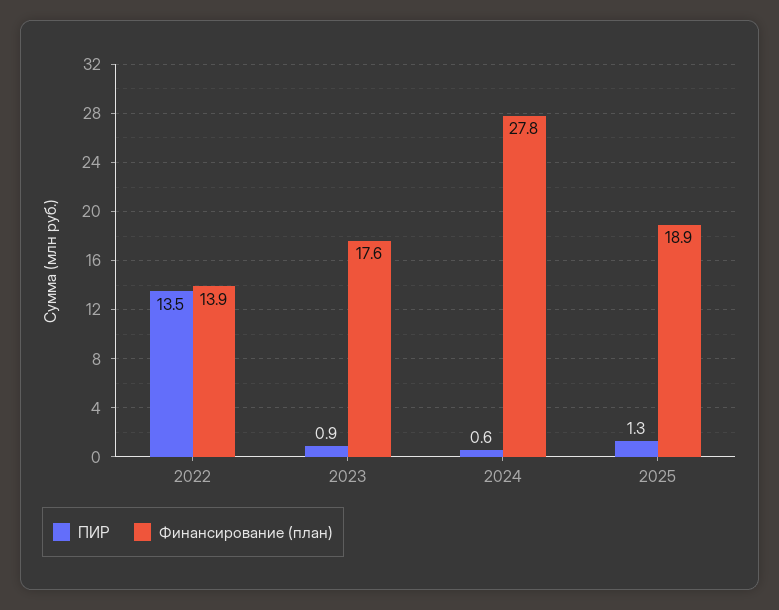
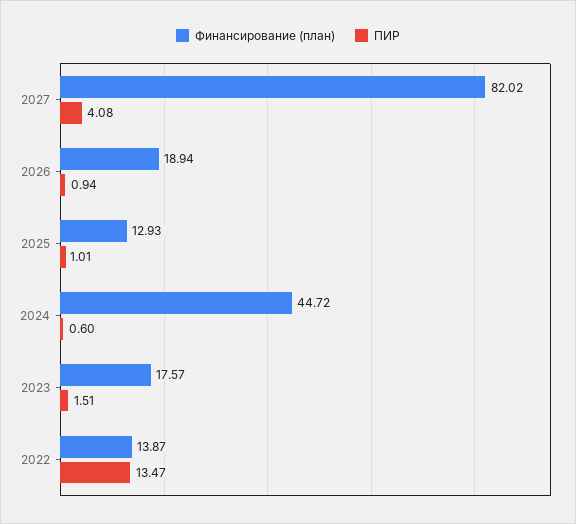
ПИР, 2023: 0.9 -> 1.51
Финансирование (план), 2024: 27.8 -> 44.72
ПИР, 2025: 1.3 -> 1.01
Финансирование (план), 2025: 18.9 -> 12.93
Финансирование (план), 2027: none -> 82.02
ПИР, 2027: none -> 4.08
Финансирование (план), 2026: none -> 18.94
ПИР, 2026: none -> 0.94

